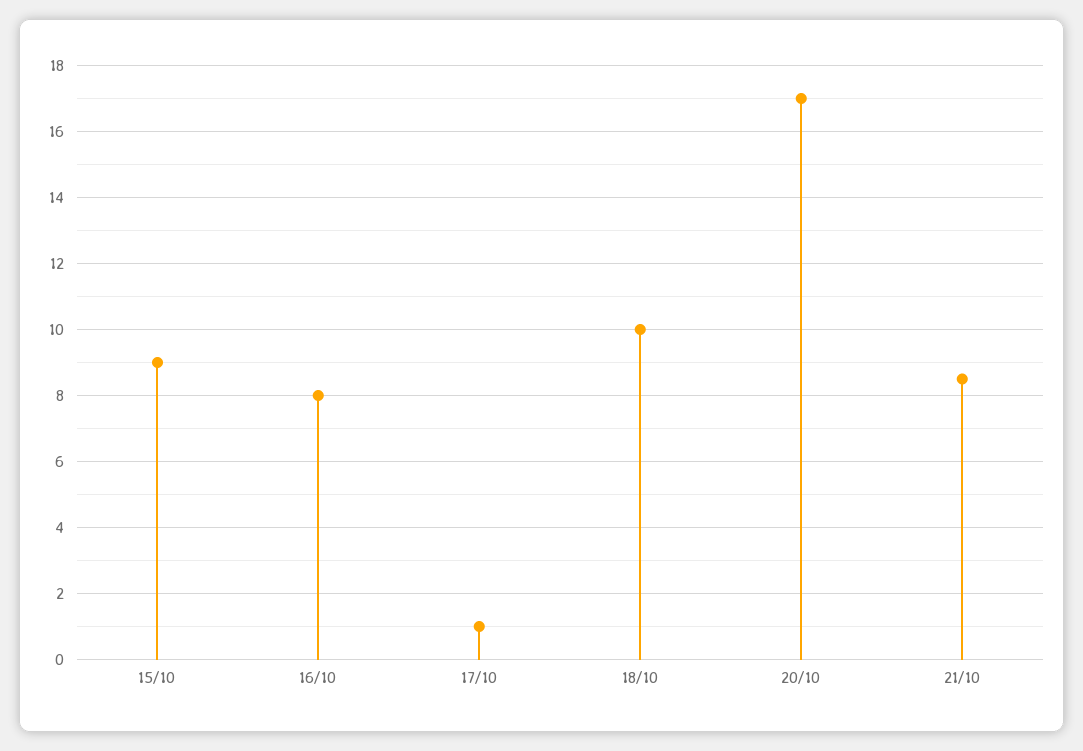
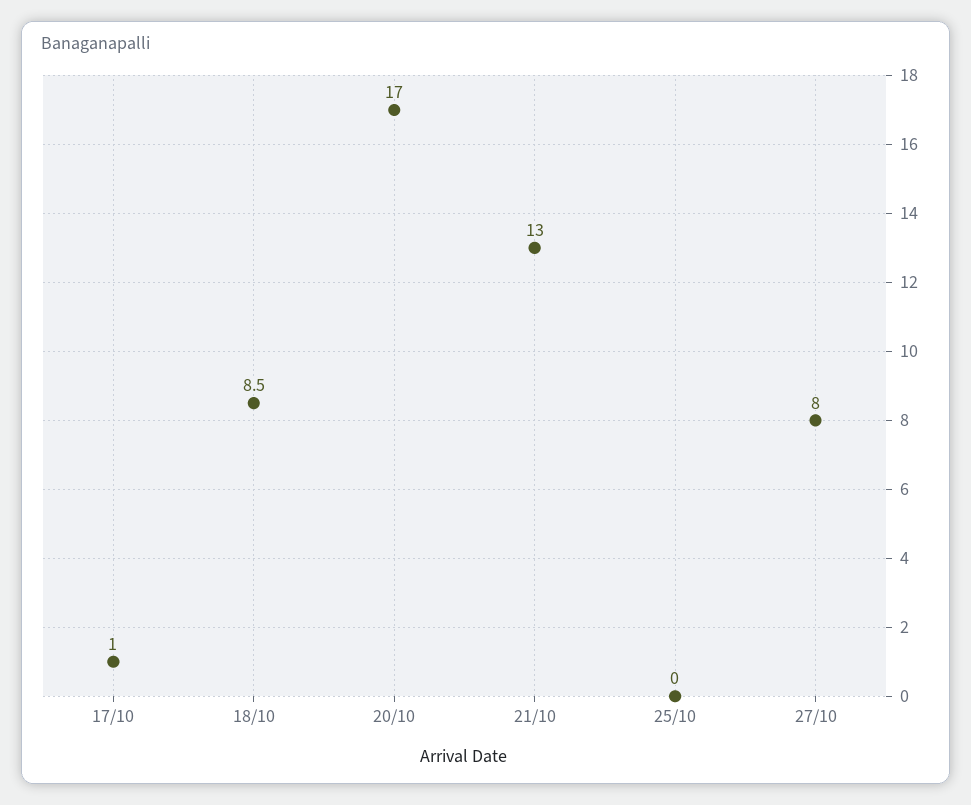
15/10: 9 -> none
16/10: 8 -> none
18/10: 10 -> 8.5
21/10: 8.5 -> 13
25/10: none -> 0
27/10: none -> 8

